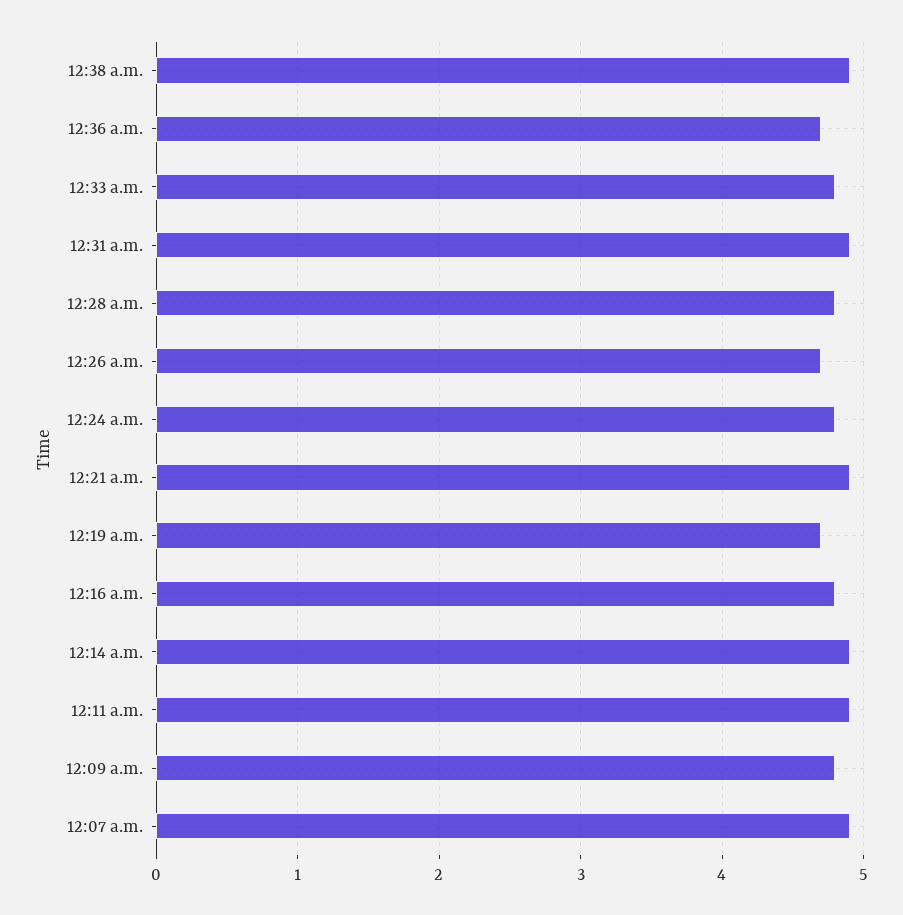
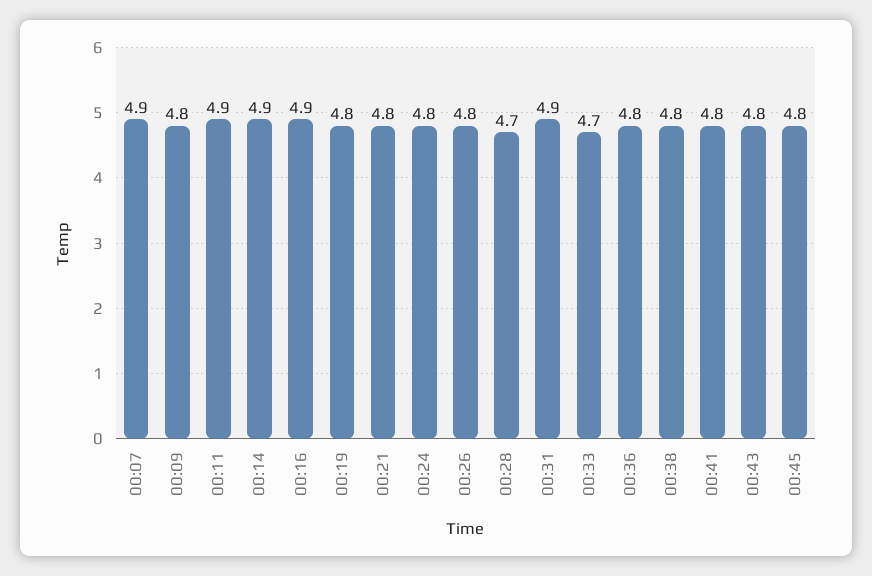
12:38 a.m.: 4.9 -> 4.8
12:36 a.m.: 4.7 -> 4.8
12:33 a.m.: 4.8 -> 4.7
12:28 a.m.: 4.8 -> 4.7
12:26 a.m.: 4.7 -> 4.8
12:21 a.m.: 4.9 -> 4.8
12:19 a.m.: 4.7 -> 4.8
12:16 a.m.: 4.8 -> 4.9
00:41: none -> 4.8
00:43: none -> 4.8
00:45: none -> 4.8

